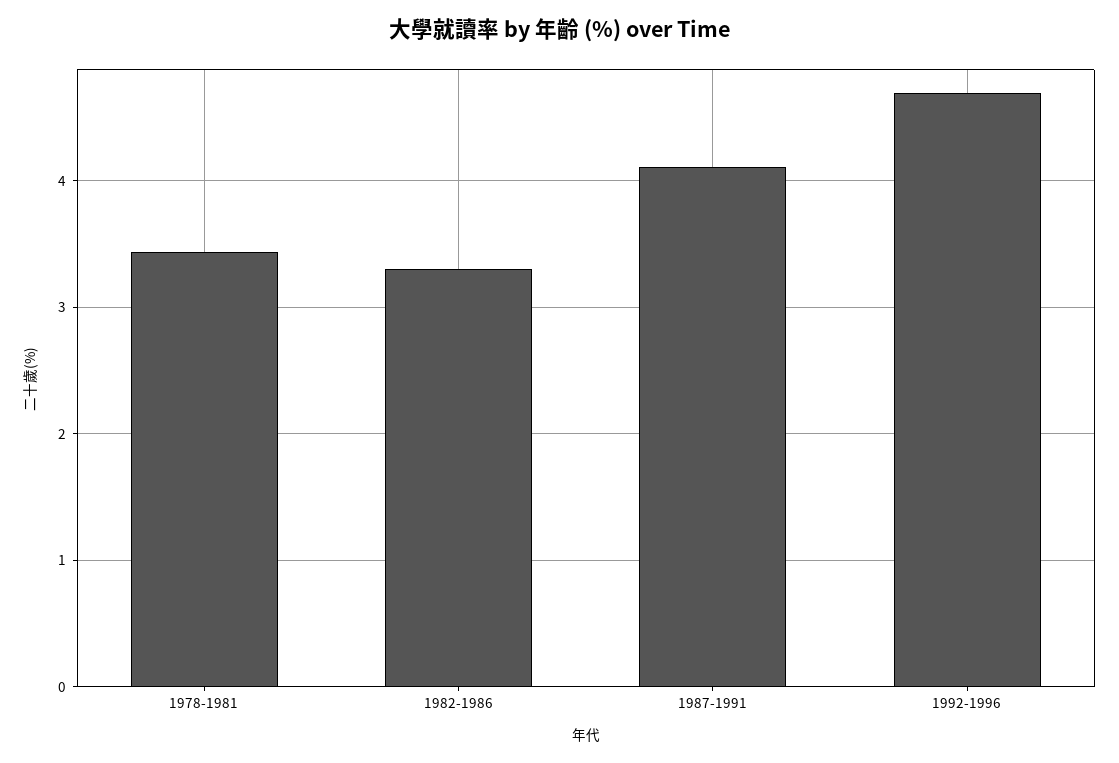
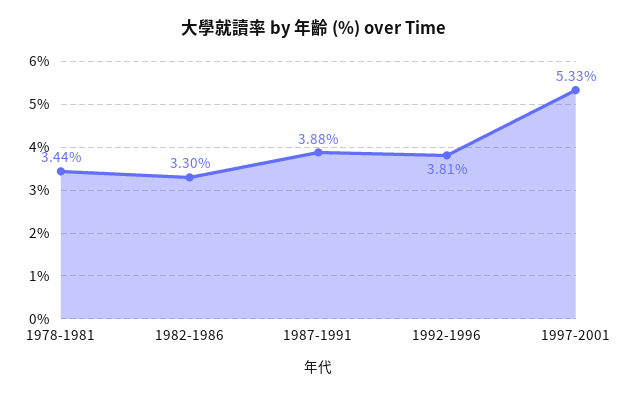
1987-1991: 4.1 -> 3.88
1992-1996: 4.7 -> 3.81
1997-2001: none -> 5.33

